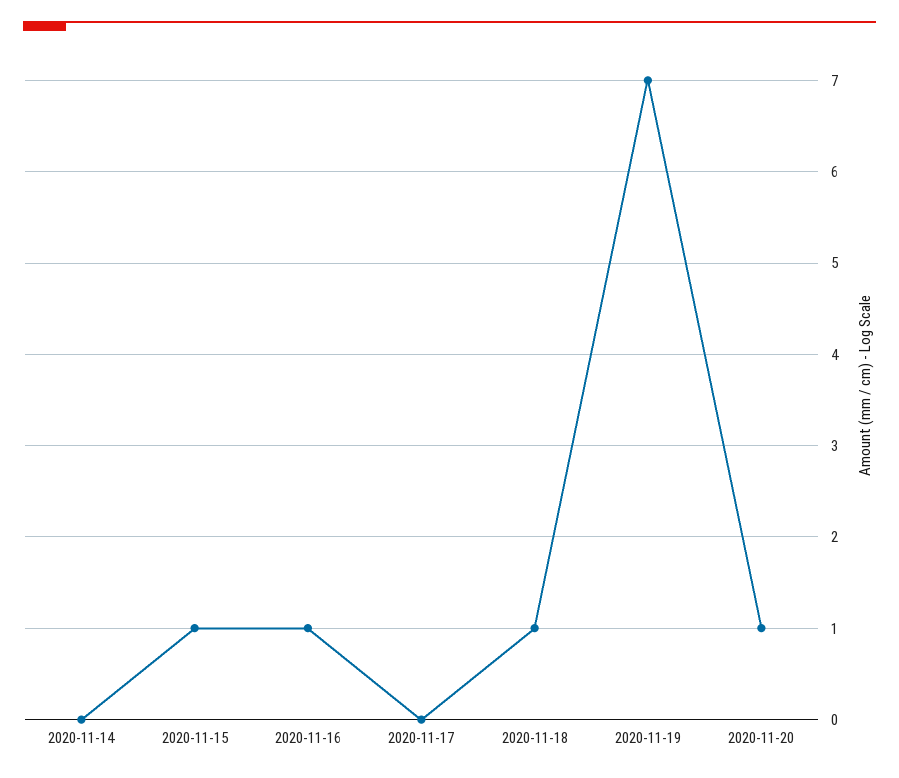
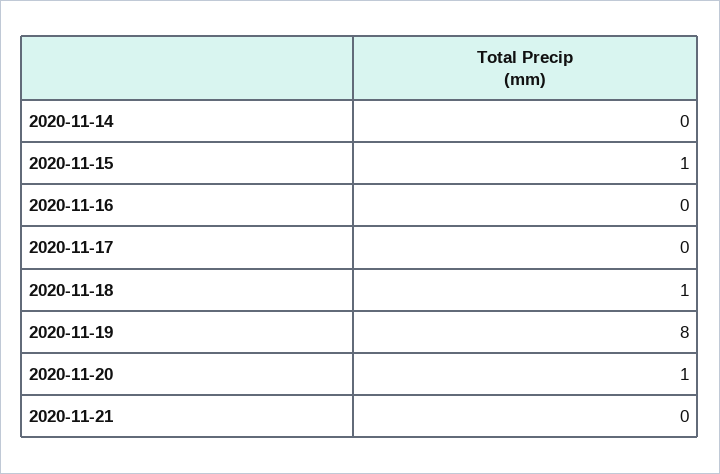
2020-11-16: 1 -> 0
2020-11-19: 7 -> 8
2020-11-21: none -> 0

